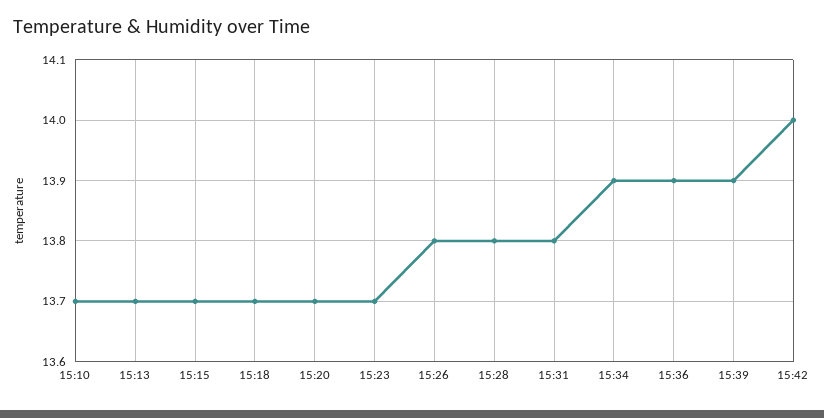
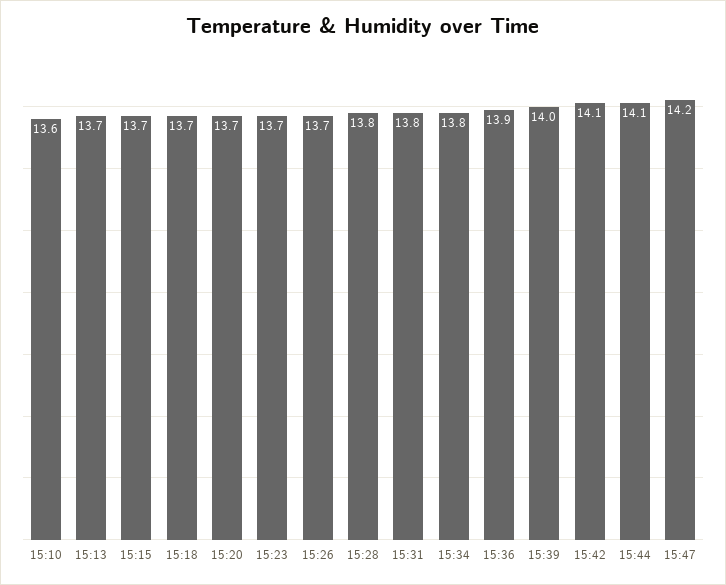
15:10: 13.7 -> 13.6
15:26: 13.8 -> 13.7
15:34: 13.9 -> 13.8
15:39: 13.9 -> 14
15:42: 14 -> 14.1
15:44: none -> 14.1
15:47: none -> 14.2

